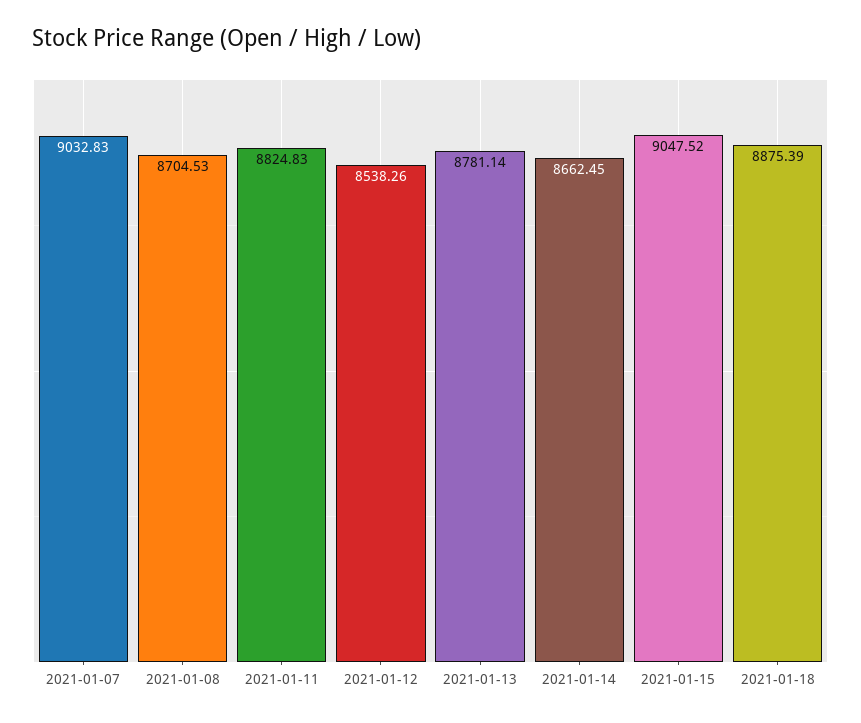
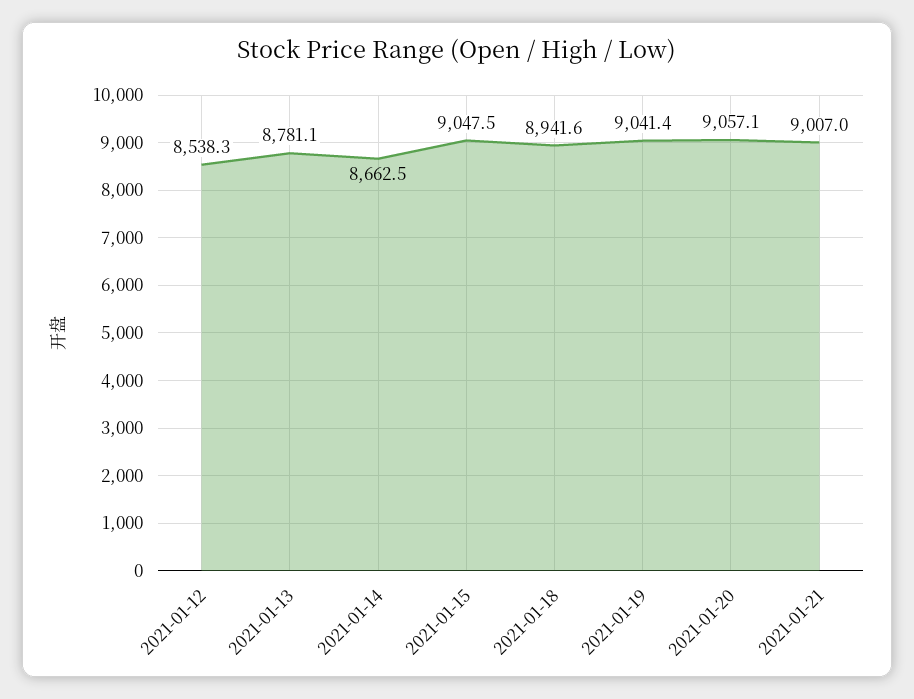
2021-01-07: 9032.83 -> none
2021-01-08: 8704.53 -> none
2021-01-11: 8824.83 -> none
2021-01-18: 8875.39 -> 8941.6
2021-01-19: none -> 9041.4
2021-01-20: none -> 9057.1
2021-01-21: none -> 9007

